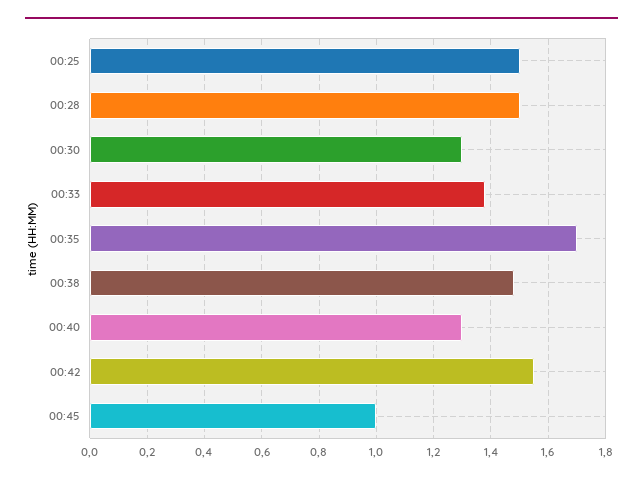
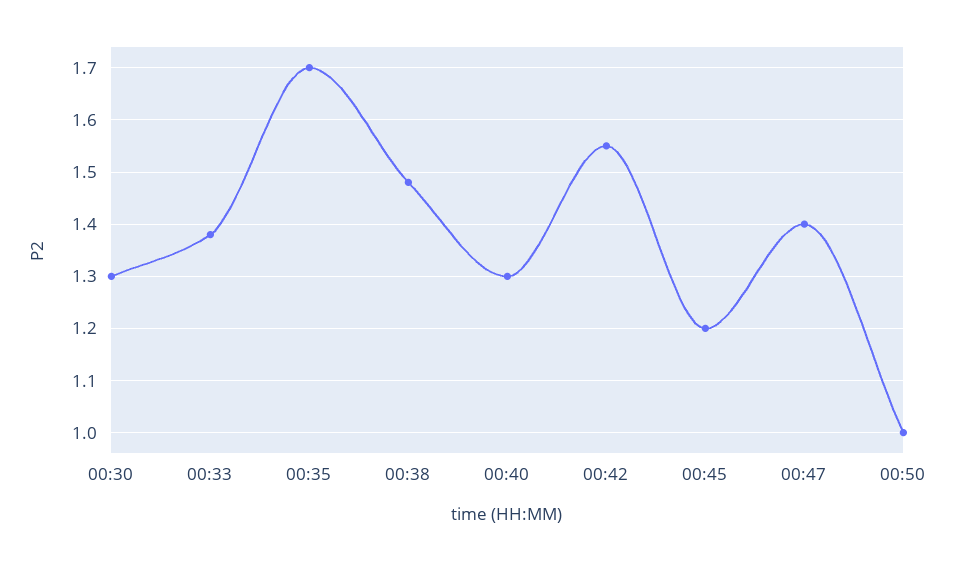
00:25: 1.5 -> none
00:28: 1.5 -> none
00:45: 1 -> 1.2
00:47: none -> 1.4
00:50: none -> 1

